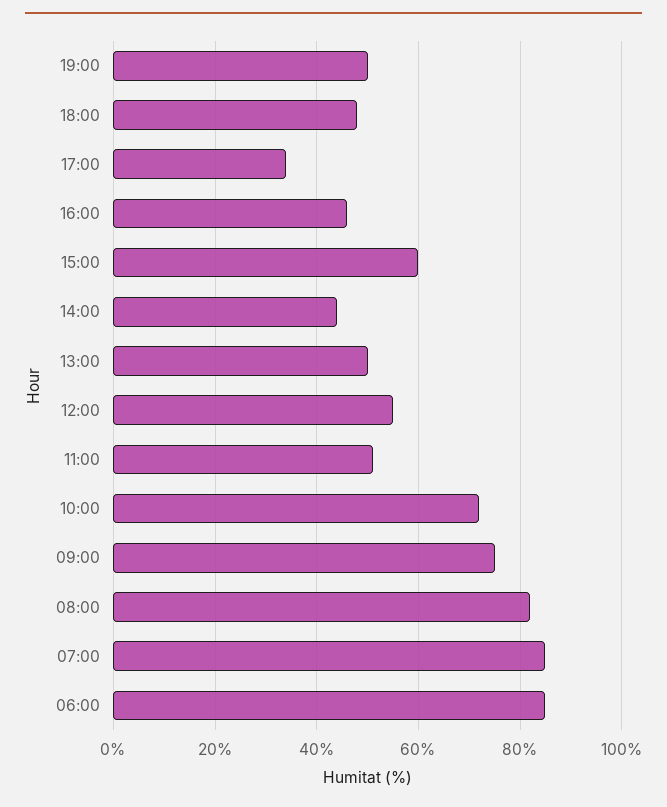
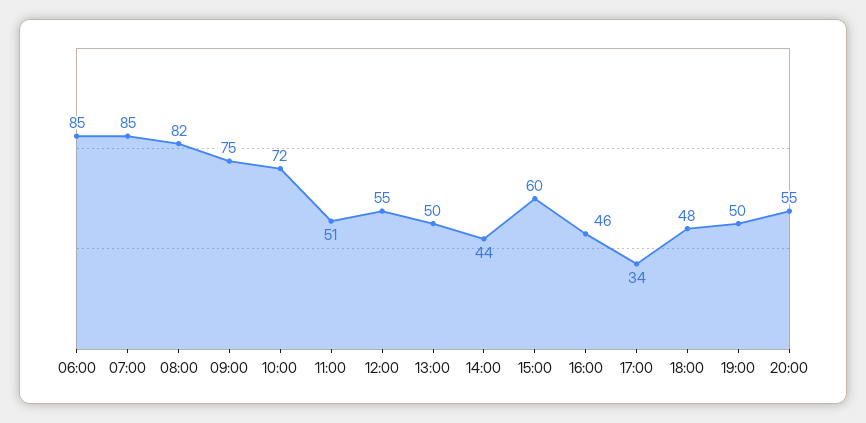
20:00: none -> 55

